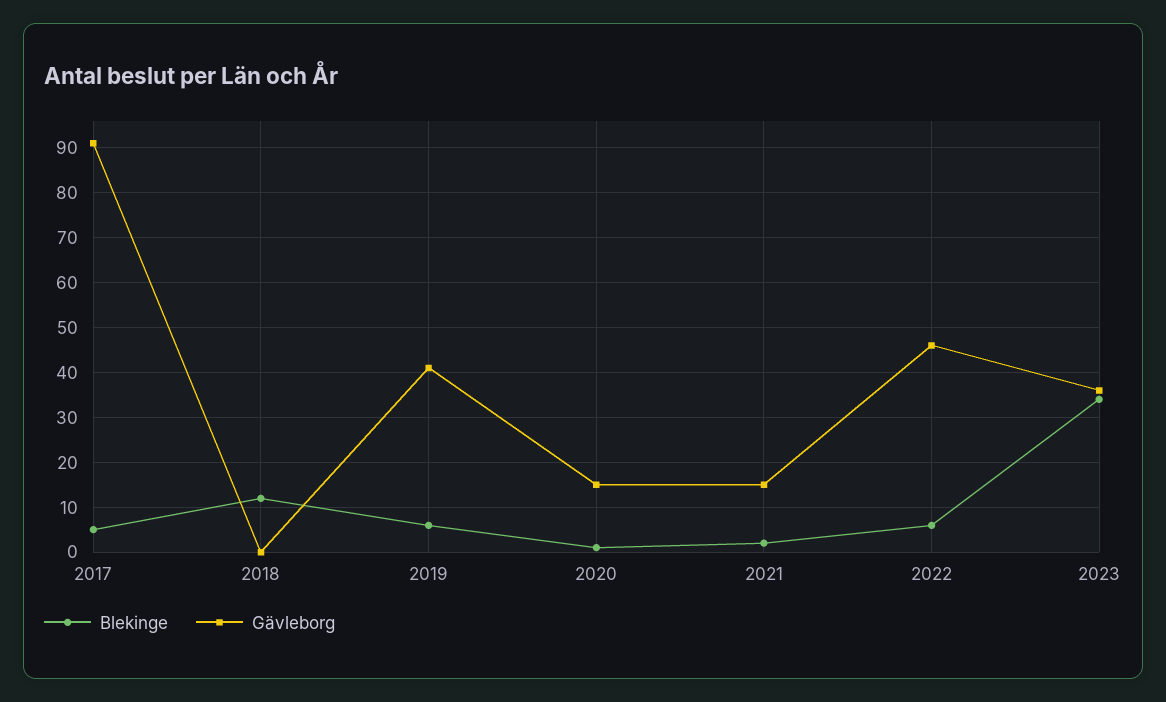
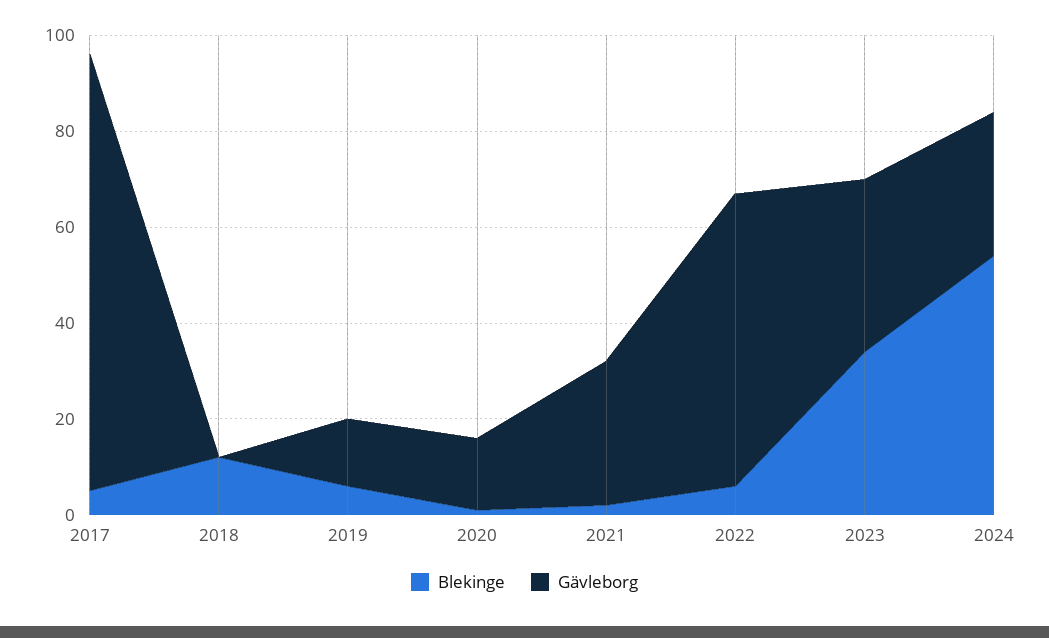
Gävleborg, 2019: 40 -> 15
Gävleborg, 2021: 15 -> 30
Gävleborg, 2022: 45 -> 60
Blekinge, 2024: none -> 55
Gävleborg, 2024: none -> 30

